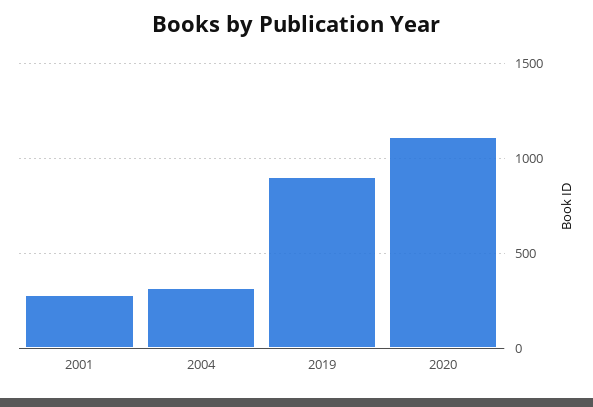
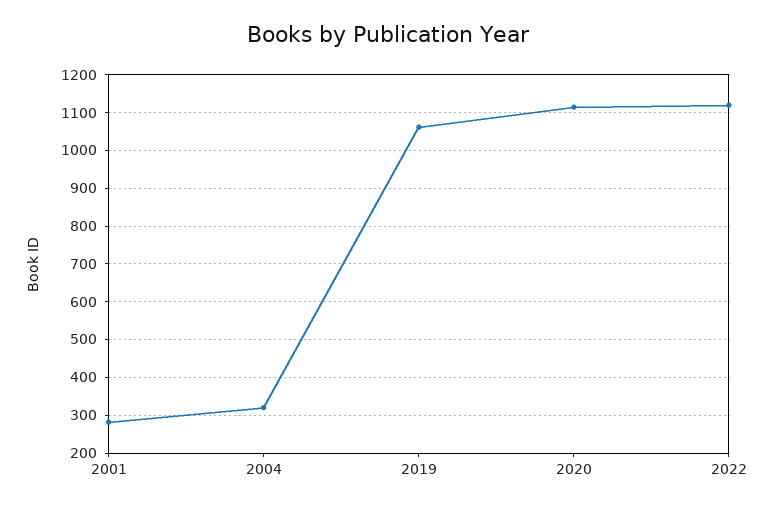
2019: 900 -> 1060
2022: none -> 1120

